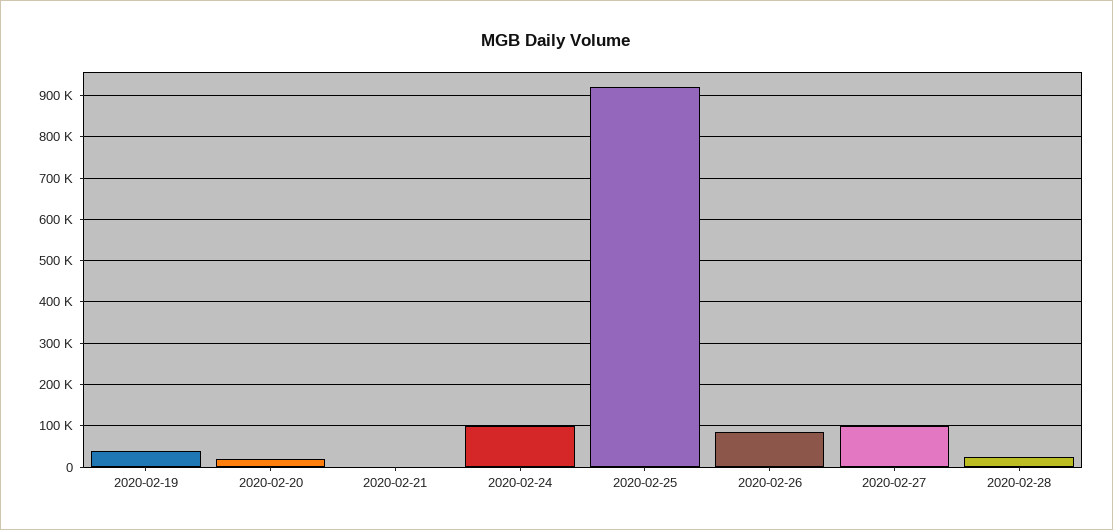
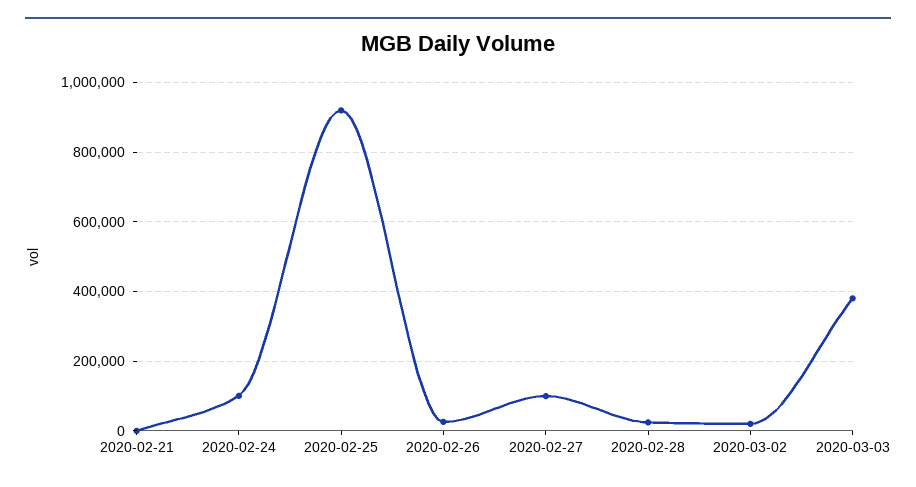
2020-02-19: 40000 -> none
2020-02-20: 20000 -> none
2020-02-26: 80000 -> 20000
2020-03-02: none -> 20000
2020-03-03: none -> 380000

